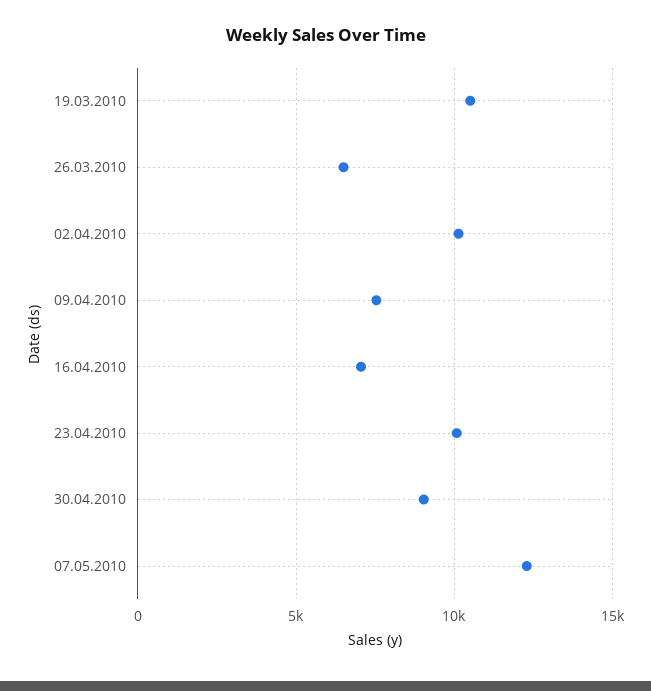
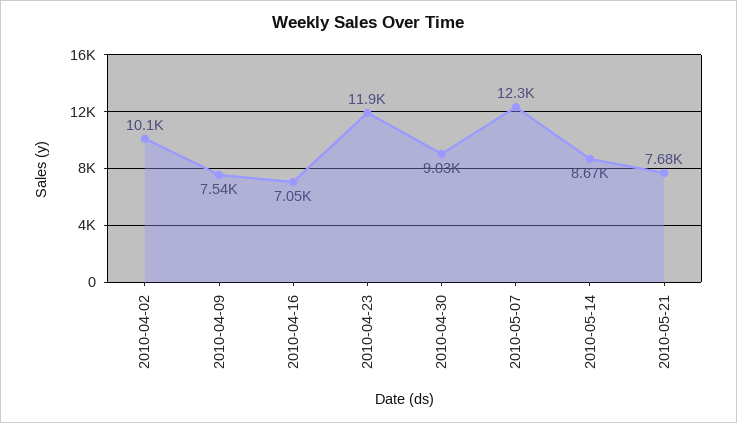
19.03.2010: 10500 -> none
26.03.2010: 6500 -> none
23.04.2010: 10000 -> 11900
2010-05-14: none -> 8670
2010-05-21: none -> 7680

